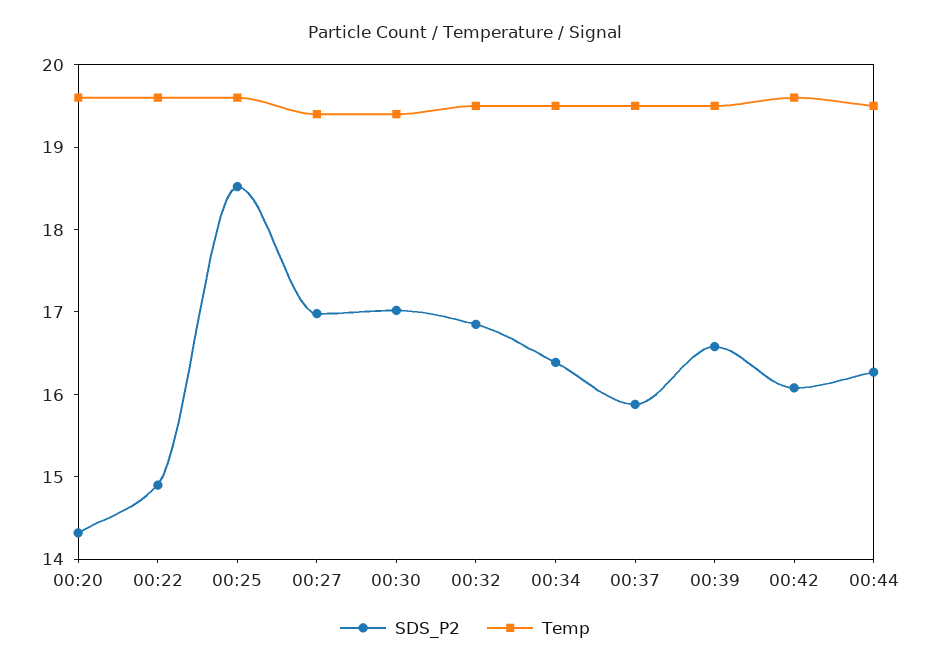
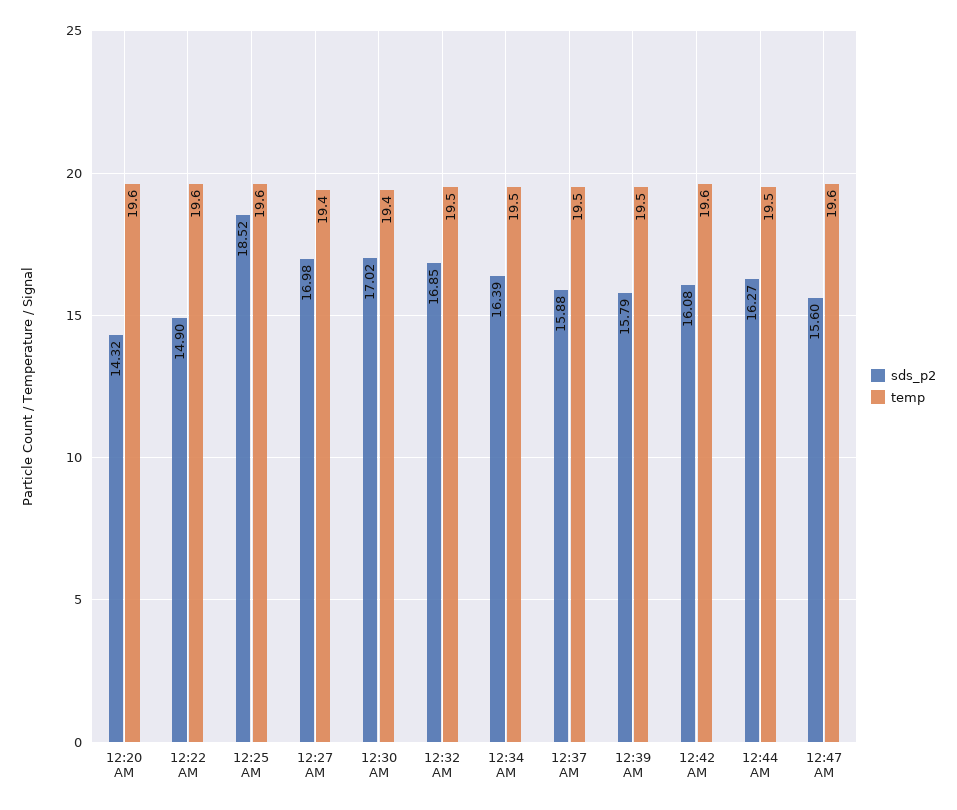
SDS_P2, 00:39: 16.6 -> 15.79
SDS_P2, 12:47 AM: none -> 15.6
Temp, 12:47 AM: none -> 19.6

